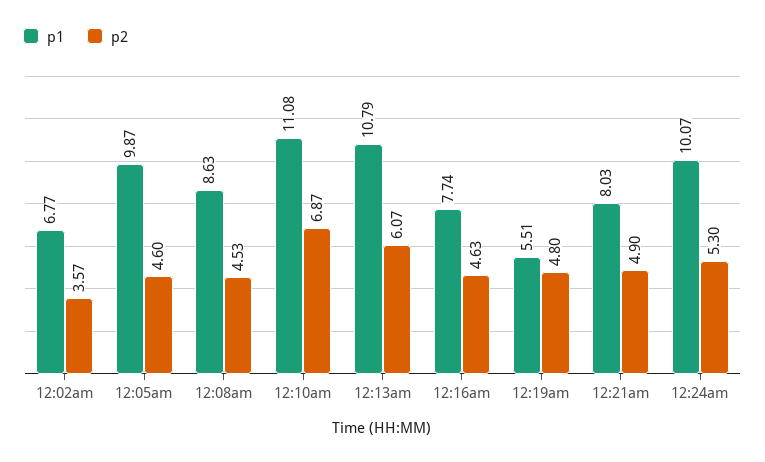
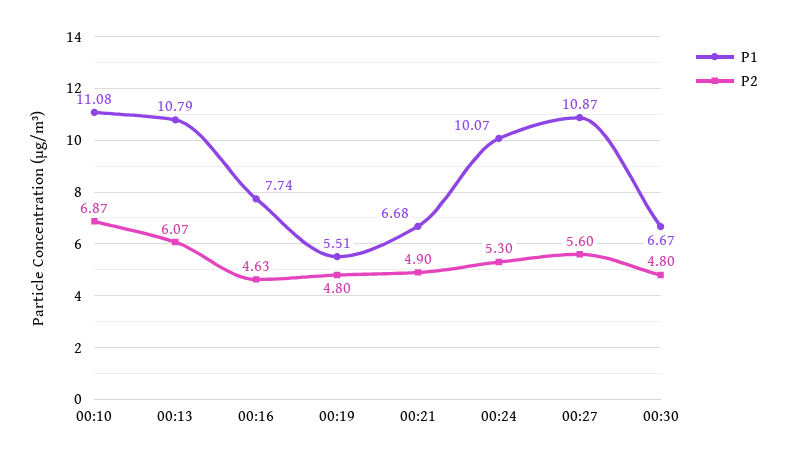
p1, 12:02am: 6.77 -> none
p2, 12:02am: 3.57 -> none
p1, 12:05am: 9.87 -> none
p2, 12:05am: 4.6 -> none
p1, 12:08am: 8.63 -> none
p2, 12:08am: 4.53 -> none
p1, 12:21am: 8.03 -> 6.68
p1, 00:27: none -> 10.87
p2, 00:27: none -> 5.6
p1, 00:30: none -> 6.67
p2, 00:30: none -> 4.8

